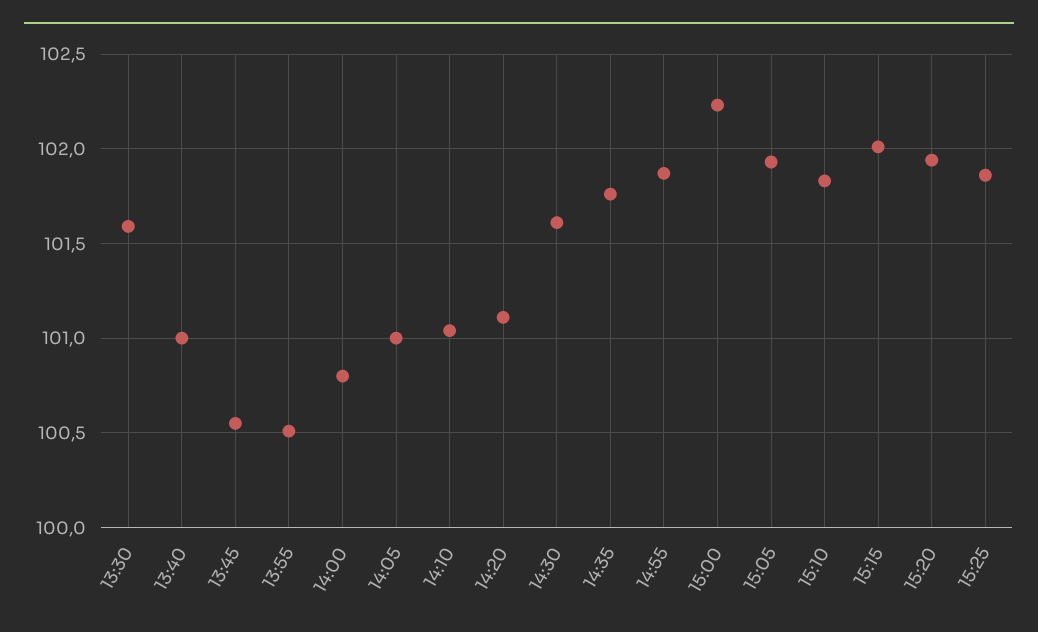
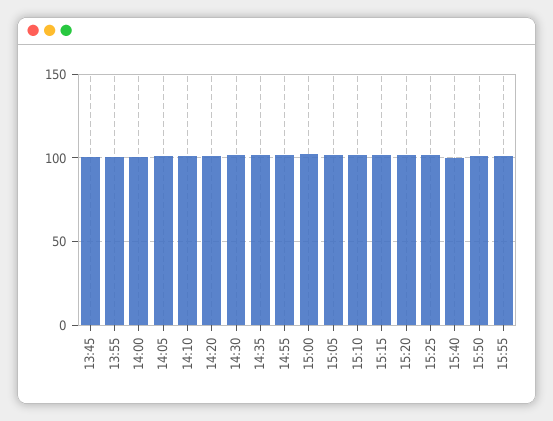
13:30: 101.6 -> none
13:40: 101 -> none
15:40: none -> 100
15:50: none -> 100
15:55: none -> 100

